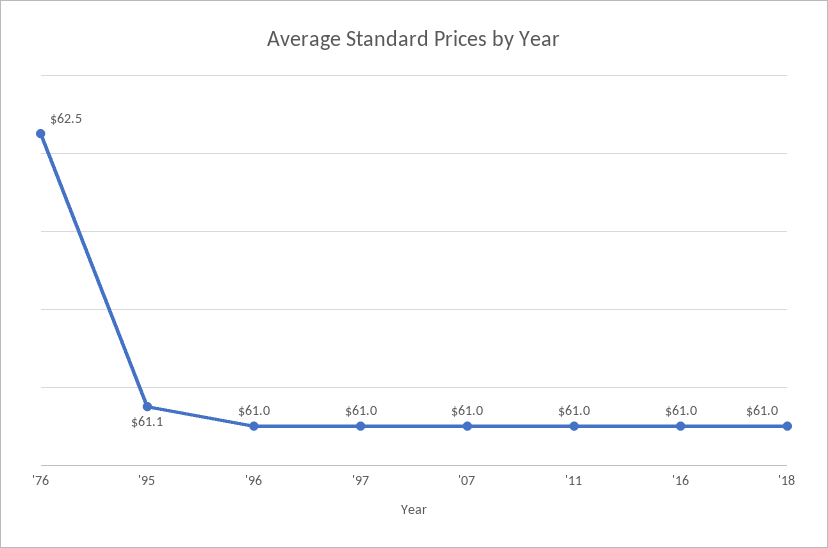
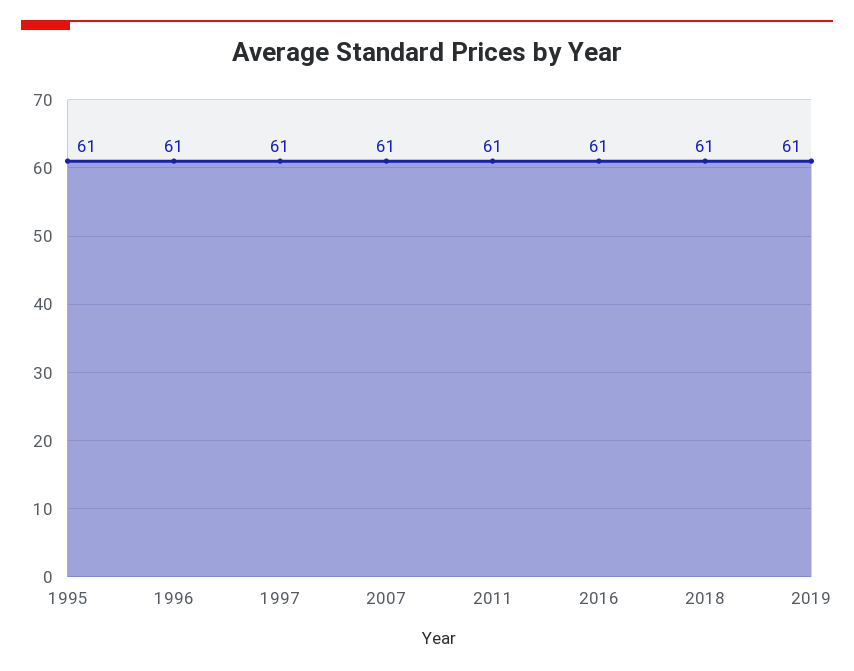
'76: 62.5 -> none
'95: 61.1 -> 61
2019: none -> 61

